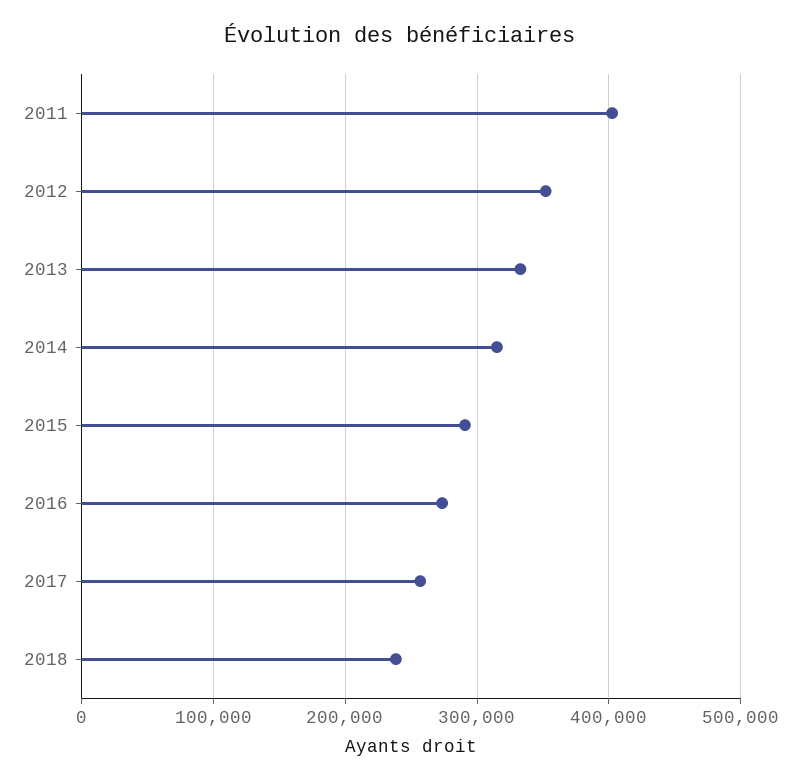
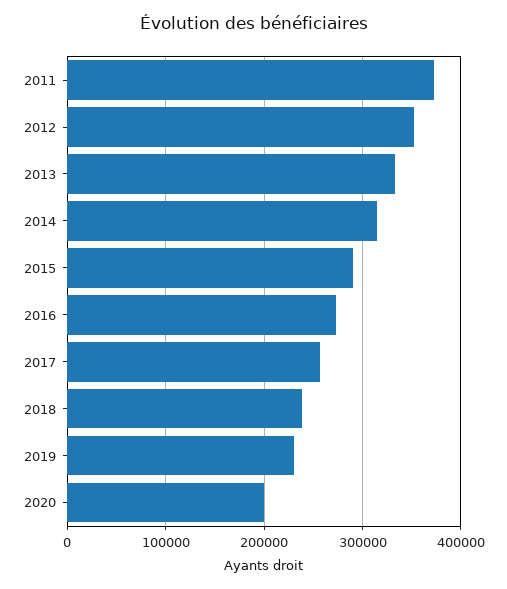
2011: 400000 -> 370000
2019: none -> 230000
2020: none -> 200000

